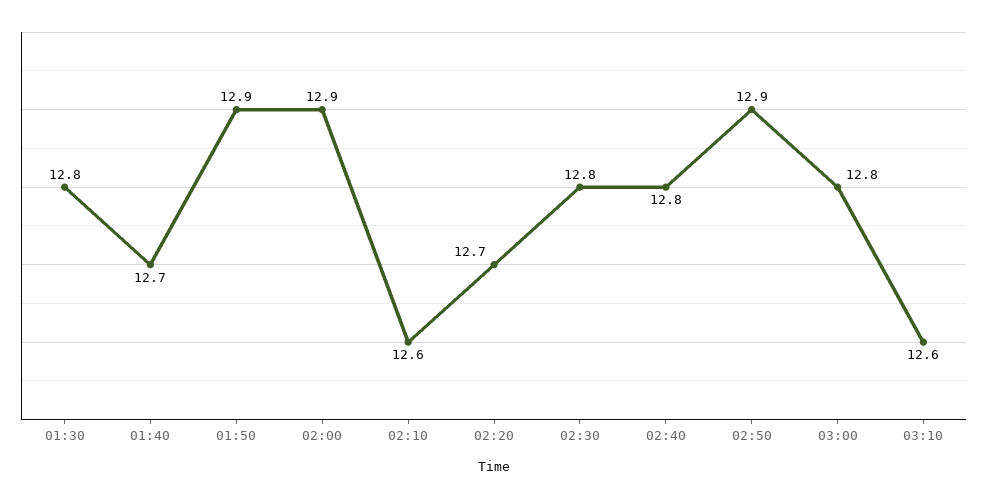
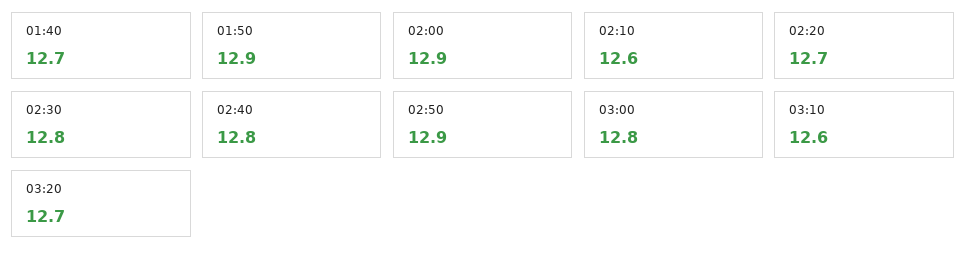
01:30: 12.8 -> none
03:20: none -> 12.7

